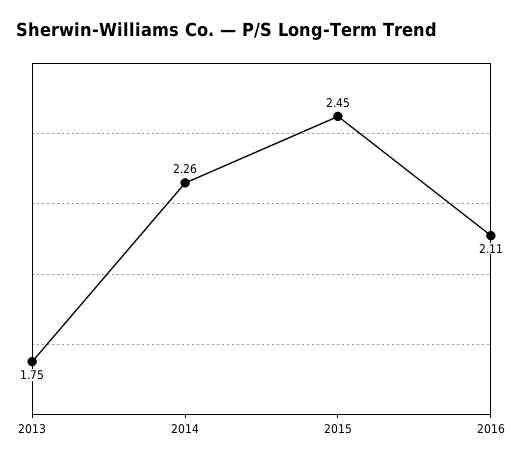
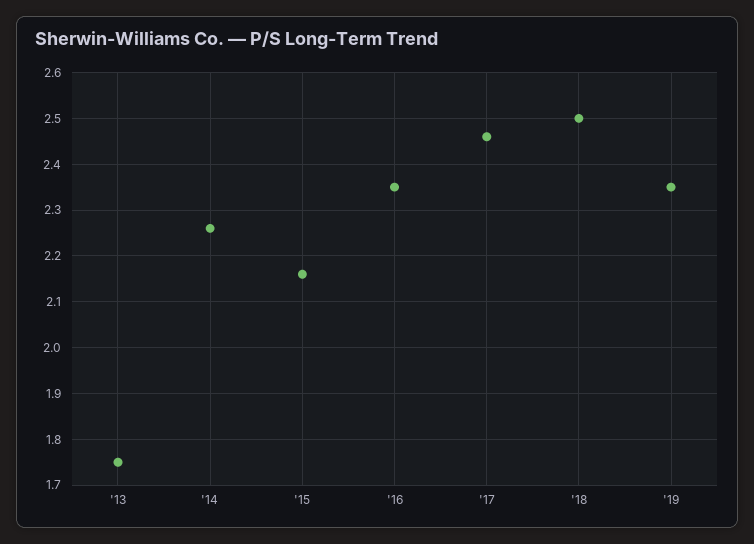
2015: 2.45 -> 2.15
2016: 2.11 -> 2.35
'17: none -> 2.45
'18: none -> 2.5
'19: none -> 2.35

